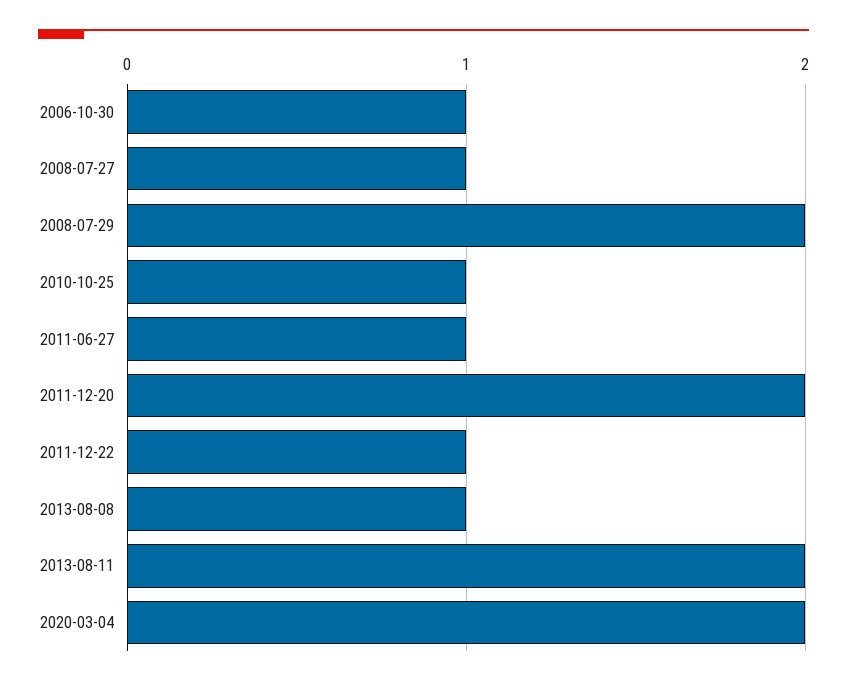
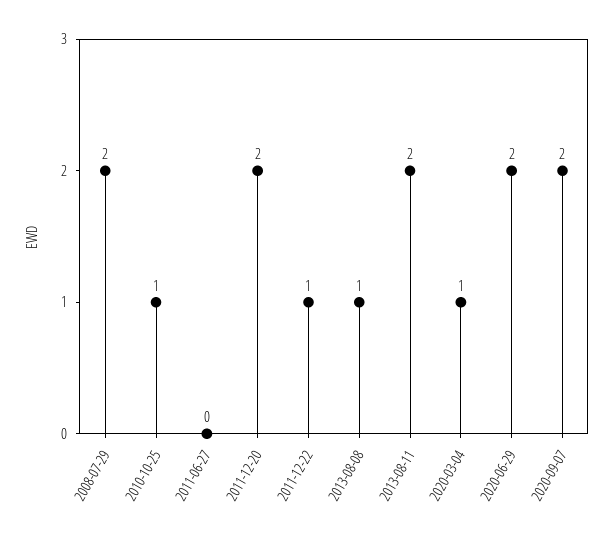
2006-10-30: 1 -> none
2008-07-27: 1 -> none
2011-06-27: 1 -> 0
2020-03-04: 2 -> 1
2020-06-29: none -> 2
2020-09-07: none -> 2

